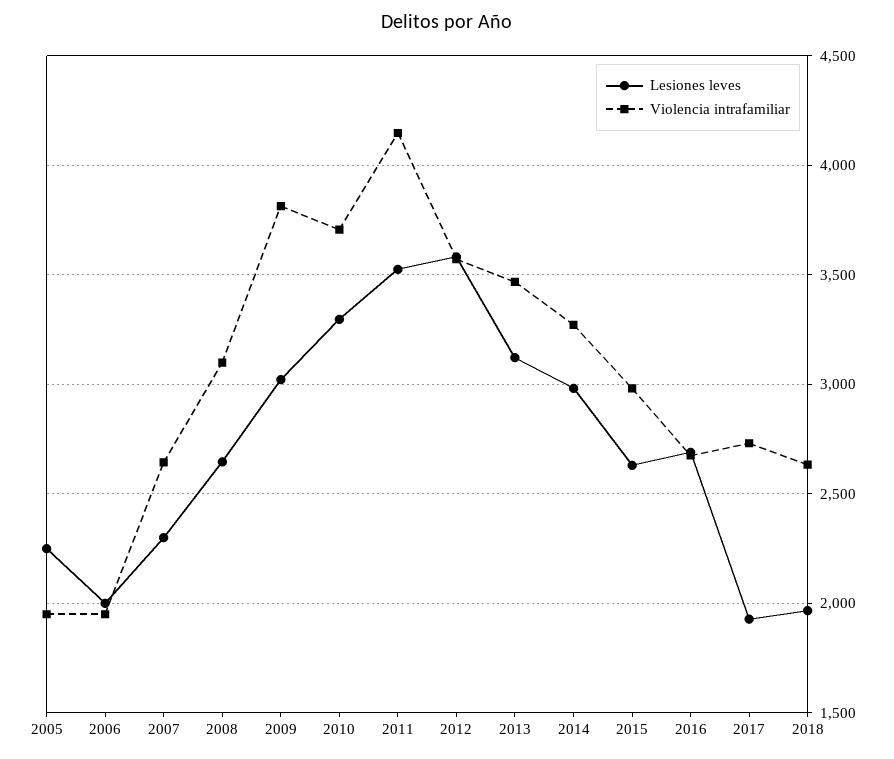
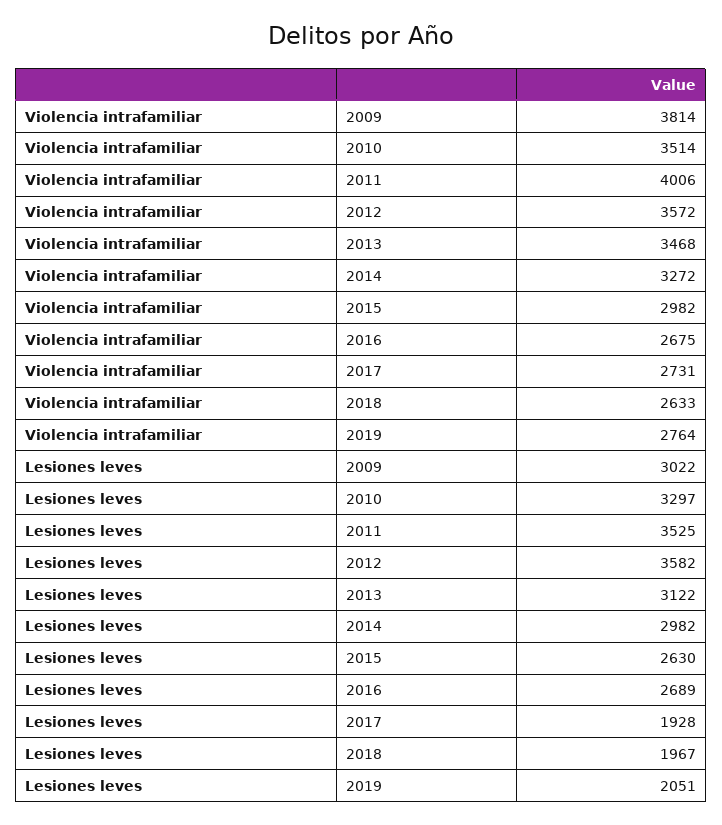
Lesiones leves, 2005: 2250 -> none
Violencia intrafamiliar, 2005: 1950 -> none
Lesiones leves, 2006: 2000 -> none
Violencia intrafamiliar, 2006: 1950 -> none
Lesiones leves, 2007: 2300 -> none
Violencia intrafamiliar, 2007: 2650 -> none
Lesiones leves, 2008: 2650 -> none
Violencia intrafamiliar, 2008: 3100 -> none
Violencia intrafamiliar, 2010: 3700 -> 3514
Violencia intrafamiliar, 2011: 4150 -> 4006
Violencia intrafamiliar, 2019: none -> 2764
Lesiones leves, 2019: none -> 2051

